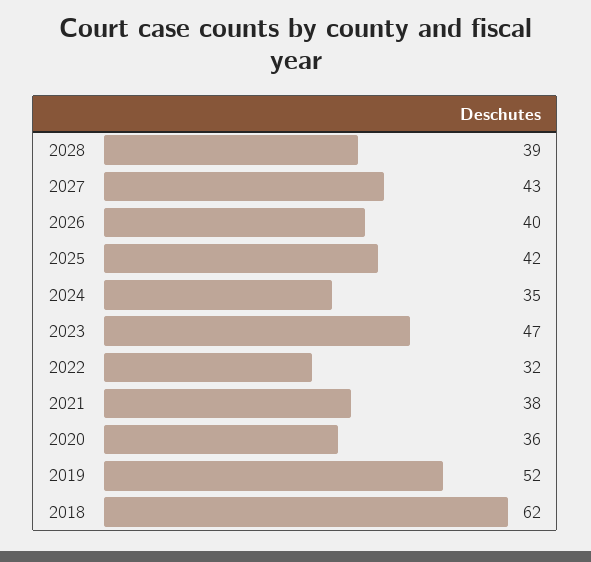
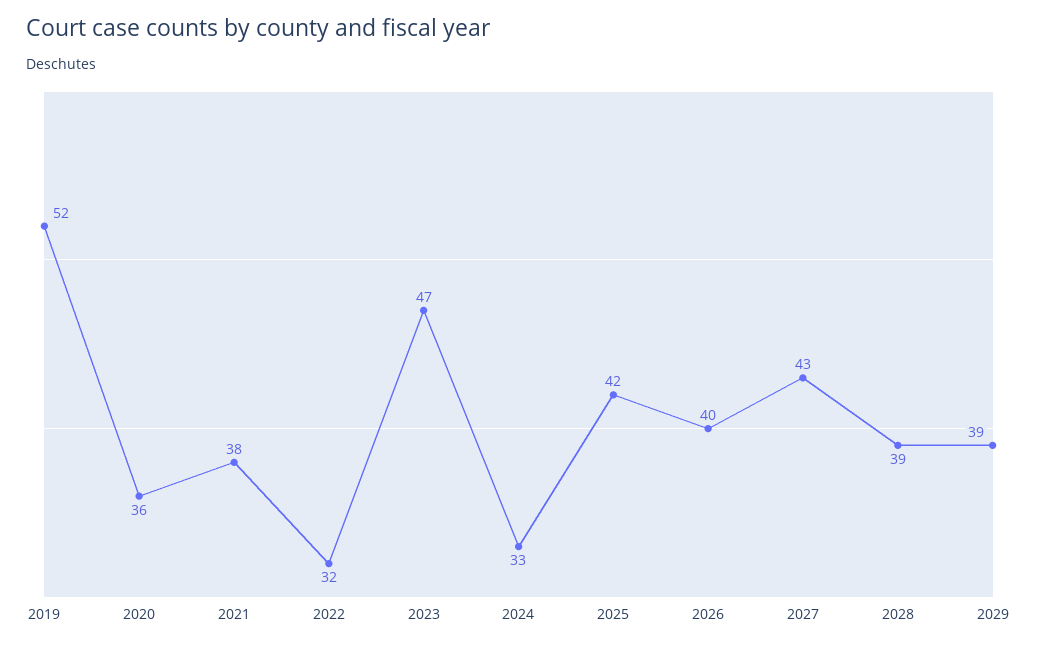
2024: 35 -> 33
2018: 62 -> none
2029: none -> 39

